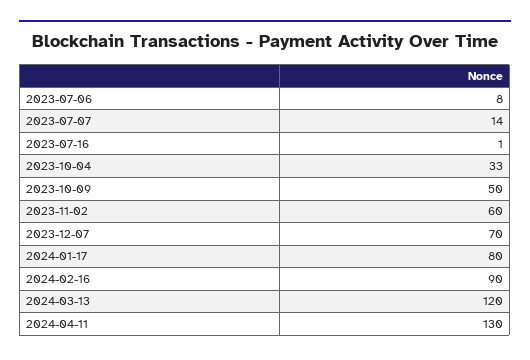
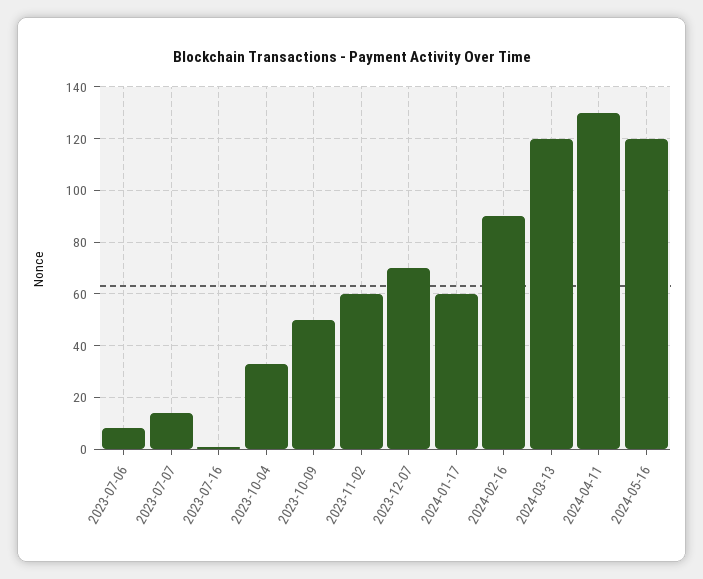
2024-01-17: 80 -> 60
2024-05-16: none -> 120

